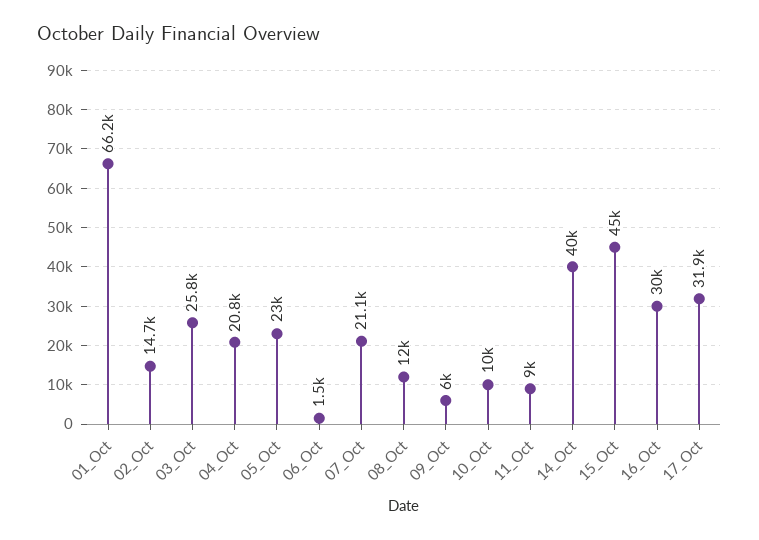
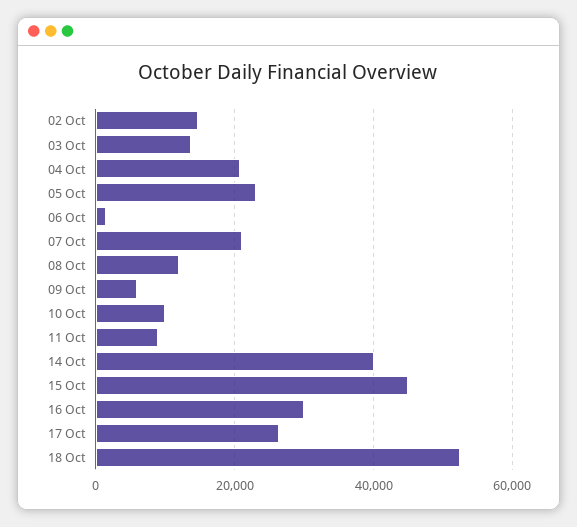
01_Oct: 66200 -> none
03_Oct: 25800 -> 14000
17_Oct: 31900 -> 26000
18 Oct: none -> 52000

